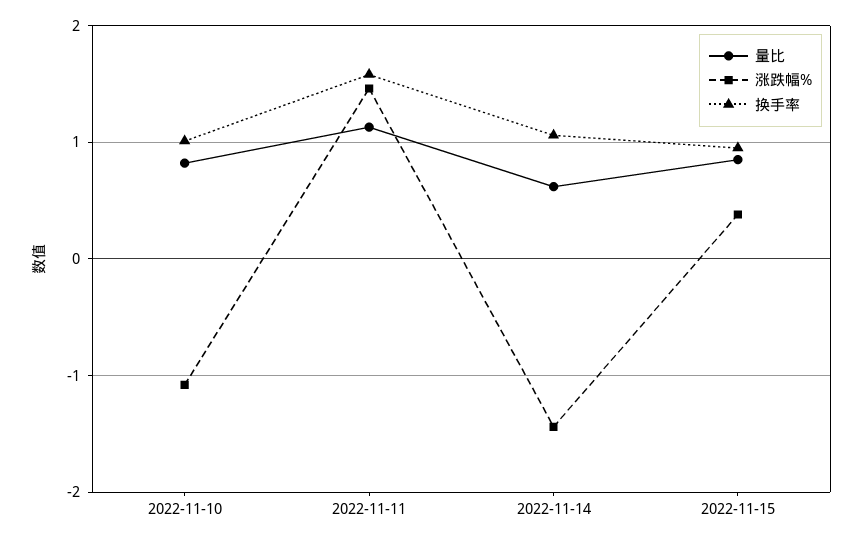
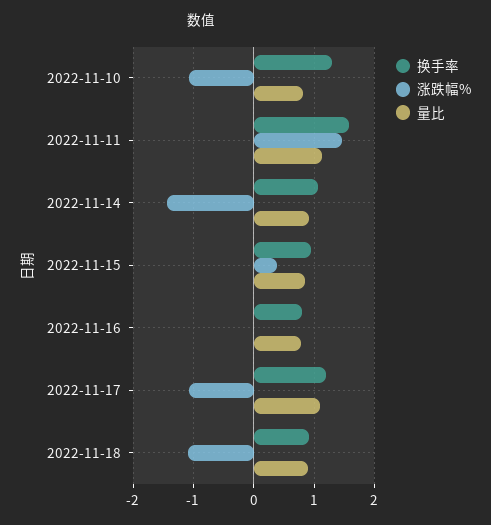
换手率, 2022-11-10: 1 -> 1.3
量比, 2022-11-14: 0.6 -> 0.9
换手率, 2022-11-16: none -> 0.8
涨跌幅%, 2022-11-16: none -> 0
量比, 2022-11-16: none -> 0.8
换手率, 2022-11-17: none -> 1.2
涨跌幅%, 2022-11-17: none -> -1.1
量比, 2022-11-17: none -> 1.1
换手率, 2022-11-18: none -> 0.9
涨跌幅%, 2022-11-18: none -> -1.1
量比, 2022-11-18: none -> 0.9

